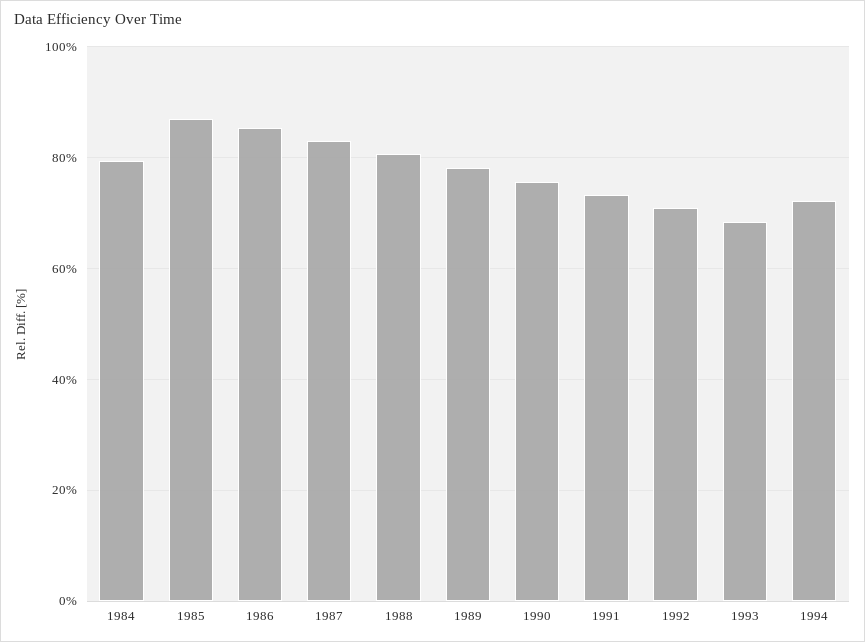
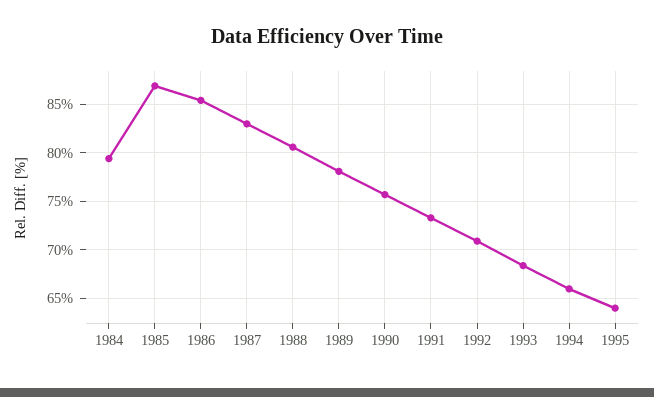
1994: 72 -> 66
1995: none -> 64

